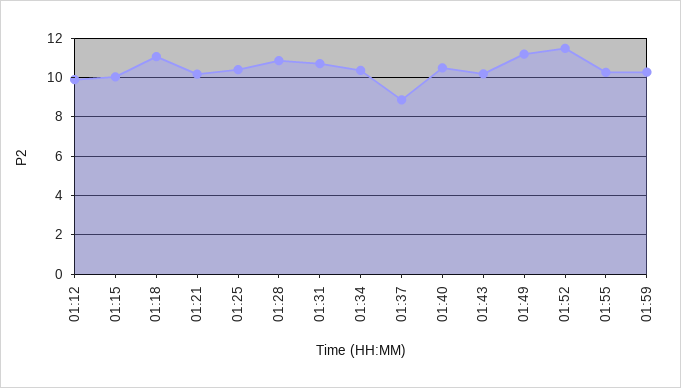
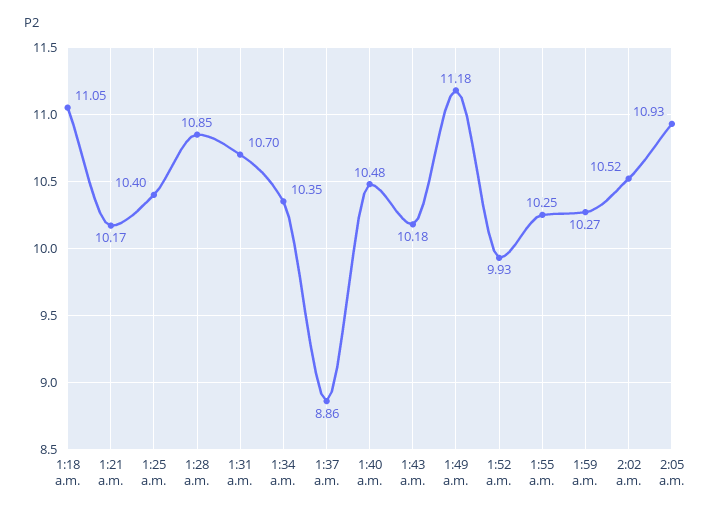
01:12: 10 -> none
01:15: 10 -> none
01:52: 11.5 -> 9.93
2:02 a.m.: none -> 10.52
2:05 a.m.: none -> 10.93

